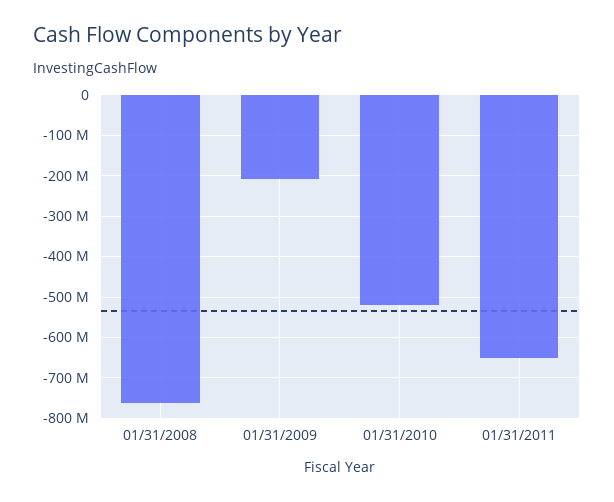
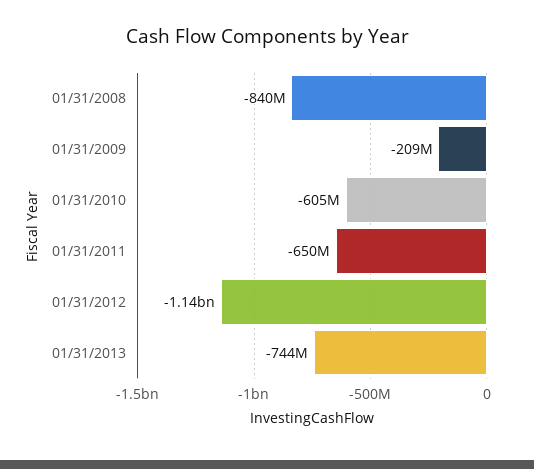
01/31/2008: -760000000 -> -840000000
01/31/2010: -520000000 -> -605000000
01/31/2012: none -> -1140000000
01/31/2013: none -> -744000000

